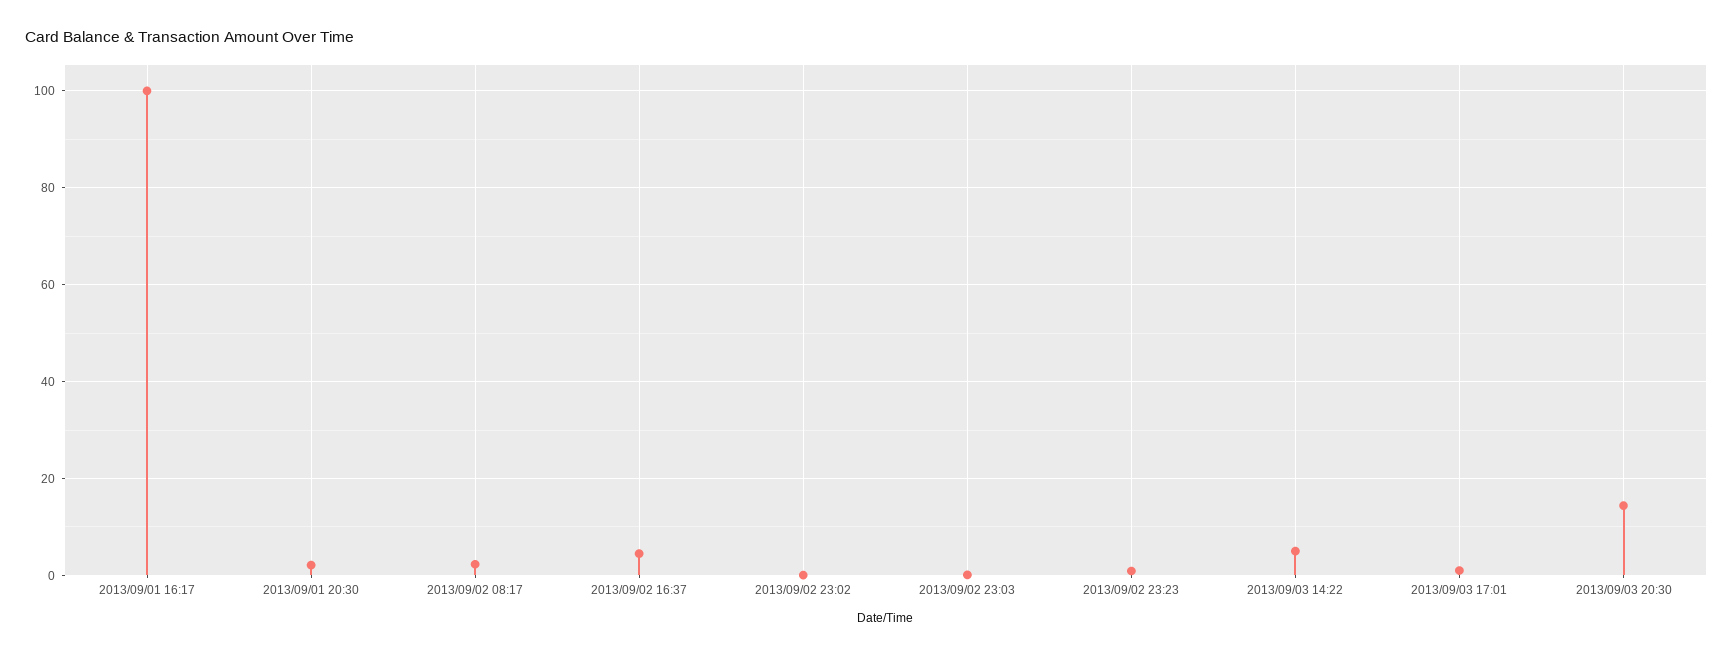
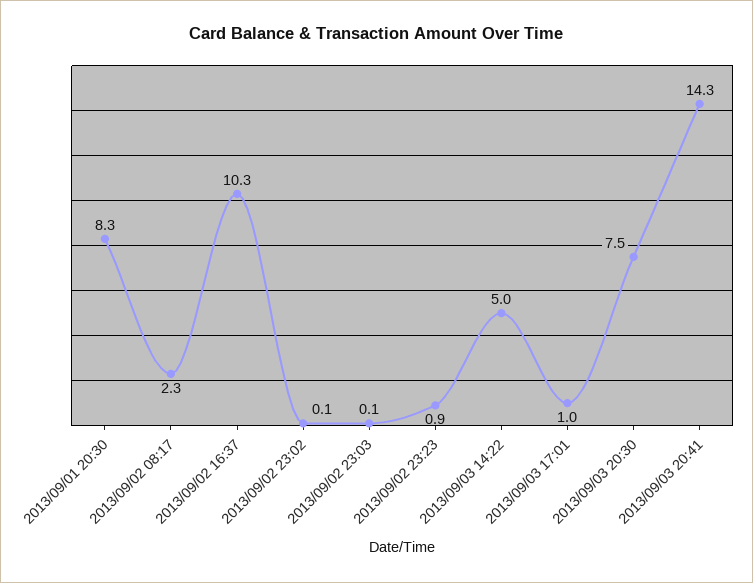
2013/09/01 16:17: 100 -> none
2013/09/01 20:30: 2 -> 8.3
2013/09/02 16:37: 4 -> 10.3
2013/09/03 20:30: 14 -> 7.5
2013/09/03 20:41: none -> 14.3

